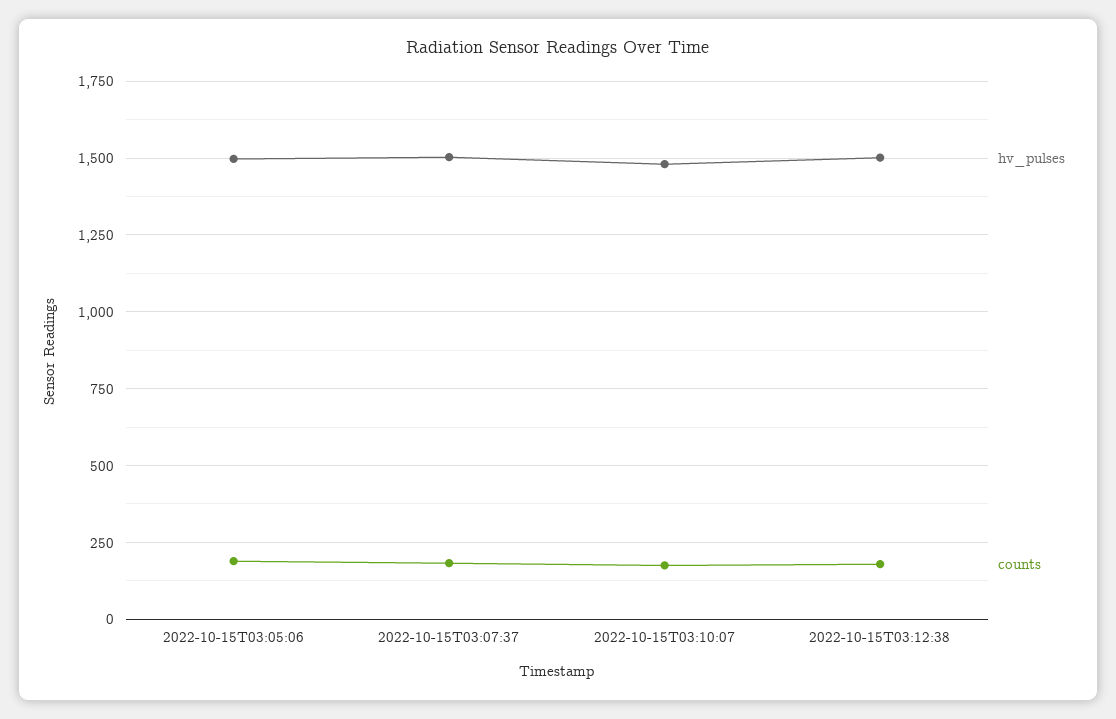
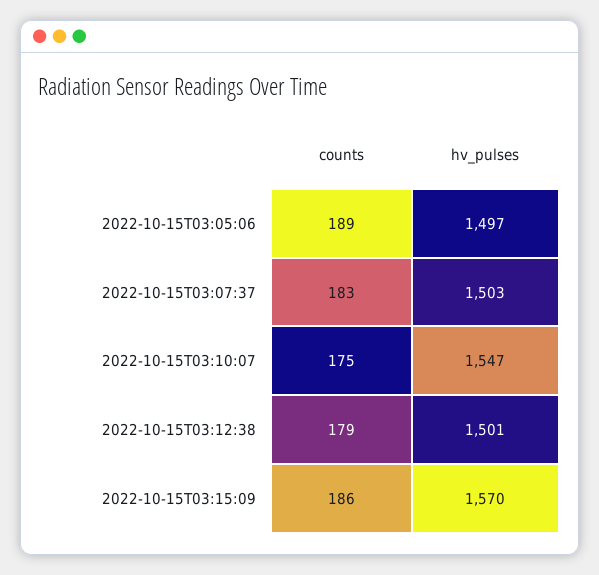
hv_pulses, 2022-10-15T03:10:07: 1475 -> 1547
counts, 2022-10-15T03:15:09: none -> 186
hv_pulses, 2022-10-15T03:15:09: none -> 1570

